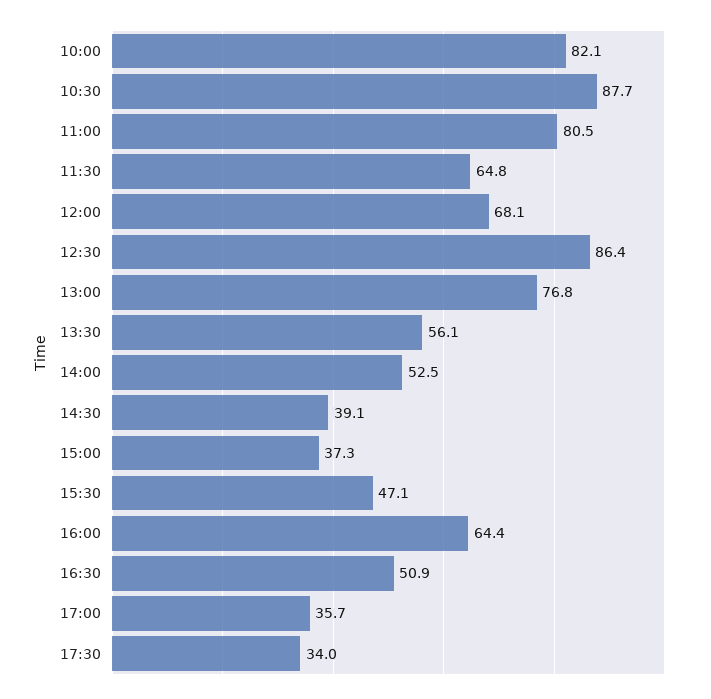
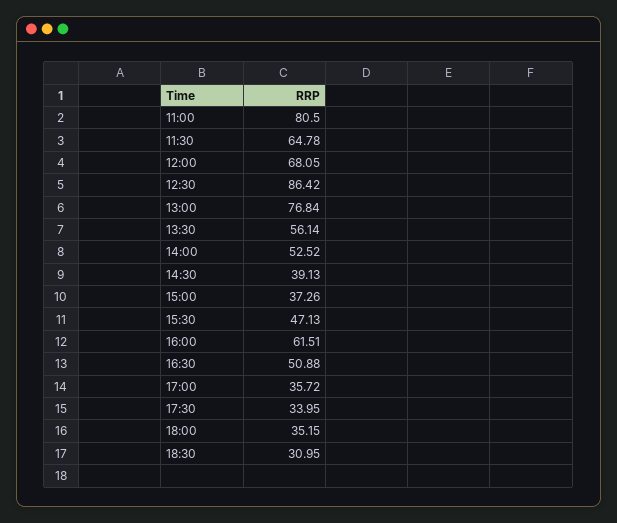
10:00: 82.1 -> none
10:30: 87.7 -> none
16:00: 64.4 -> 61.51
18:00: none -> 35.15
18:30: none -> 30.95

